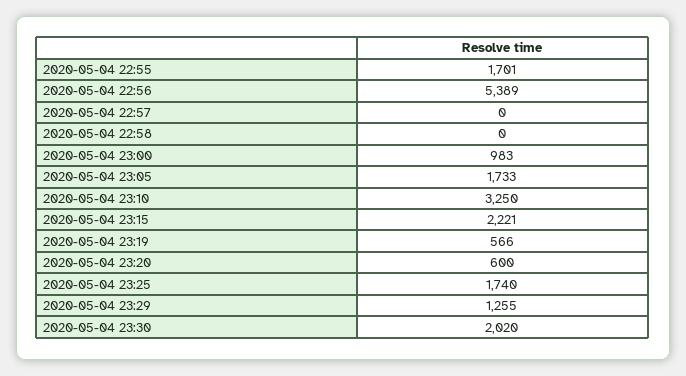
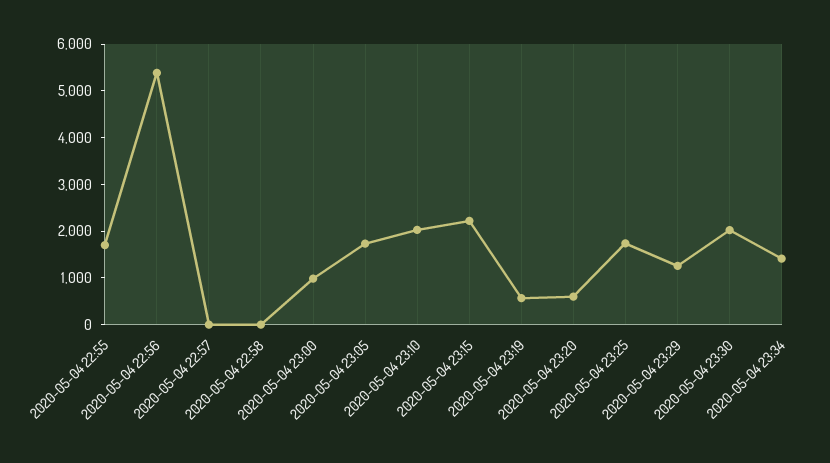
2020-05-04 23:10: 3250 -> 2000
2020-05-04 23:34: none -> 1400

